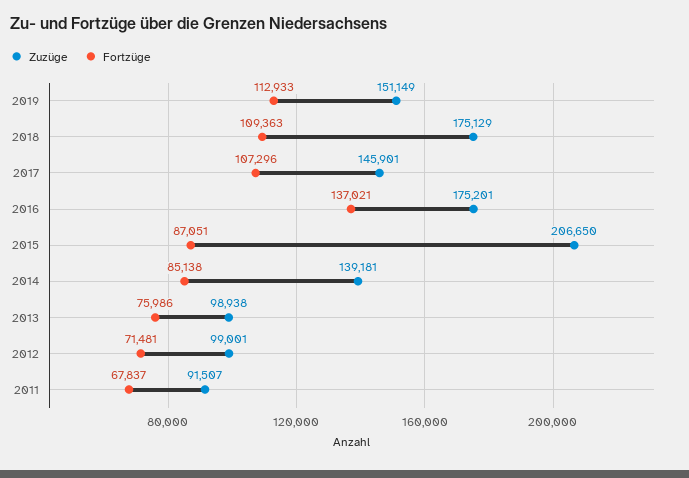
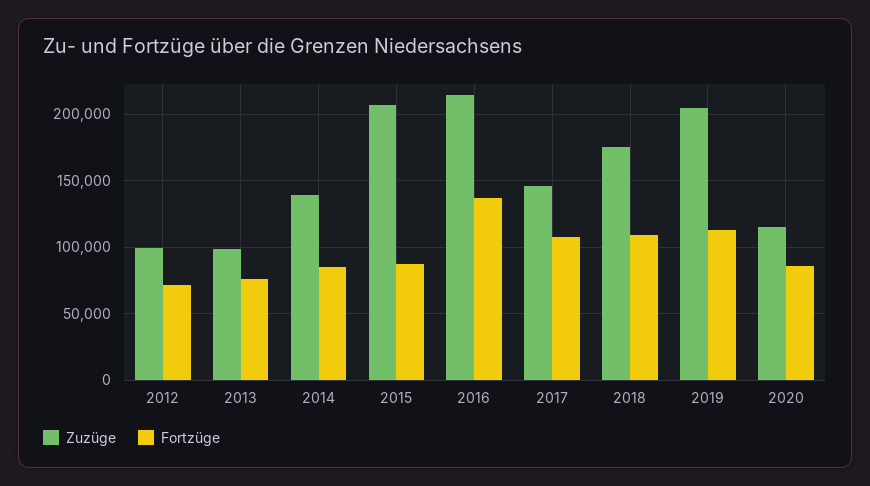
Zuzüge, 2019: 151149 -> 205000
Zuzüge, 2016: 175201 -> 215000
Zuzüge, 2011: 91507 -> none
Fortzüge, 2011: 67837 -> none
Zuzüge, 2020: none -> 115000
Fortzüge, 2020: none -> 85000

